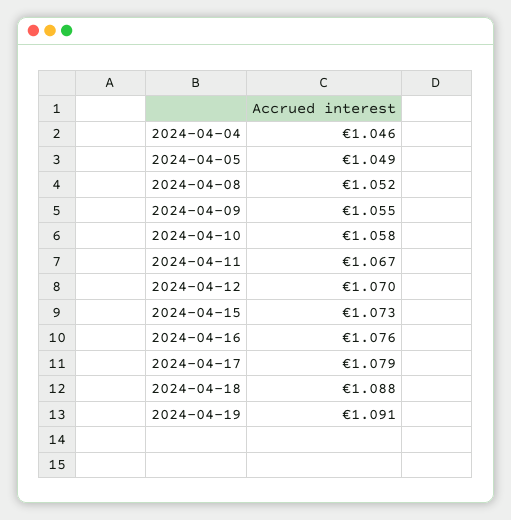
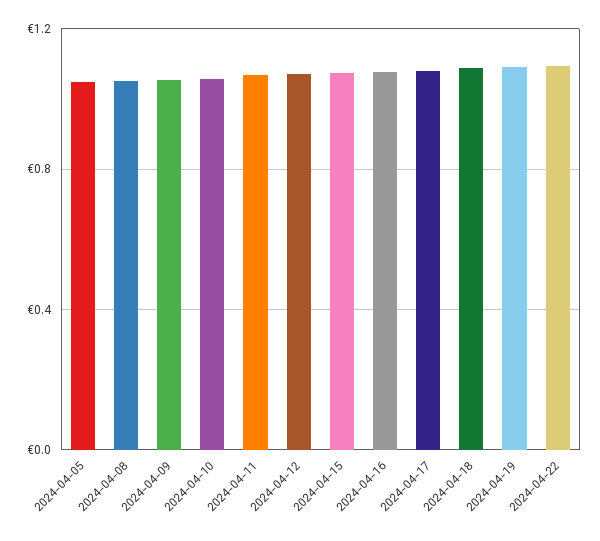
2024-04-04: 1.046 -> none
2024-04-22: none -> 1.1

